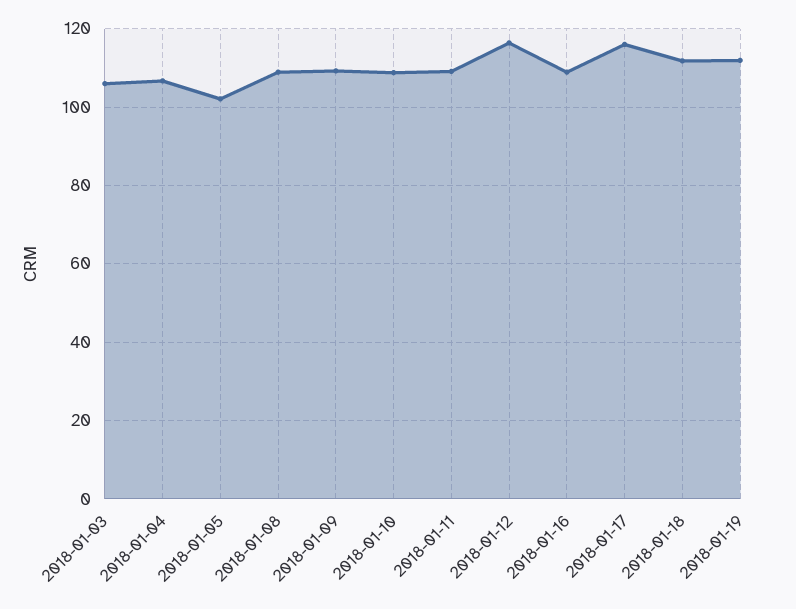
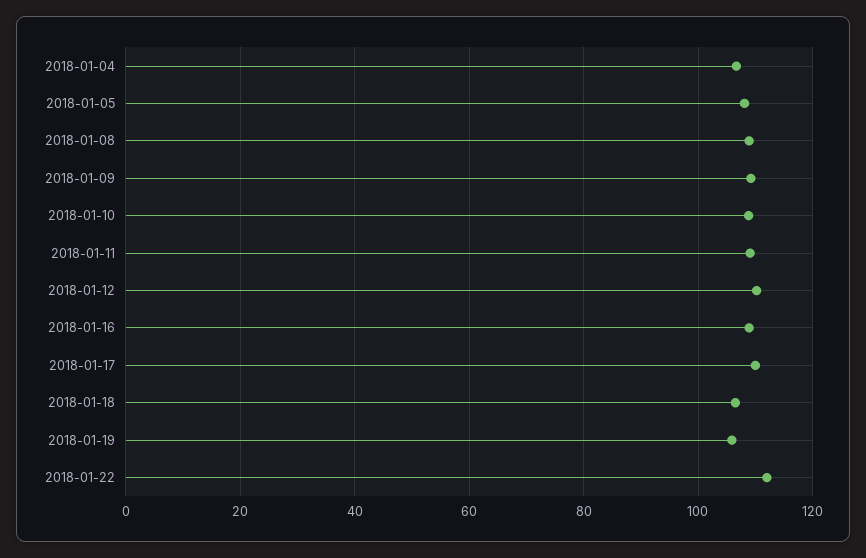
2018-01-03: 106 -> none
2018-01-05: 102 -> 108
2018-01-12: 116 -> 110
2018-01-17: 116 -> 110
2018-01-18: 112 -> 106
2018-01-19: 112 -> 106
2018-01-22: none -> 112

